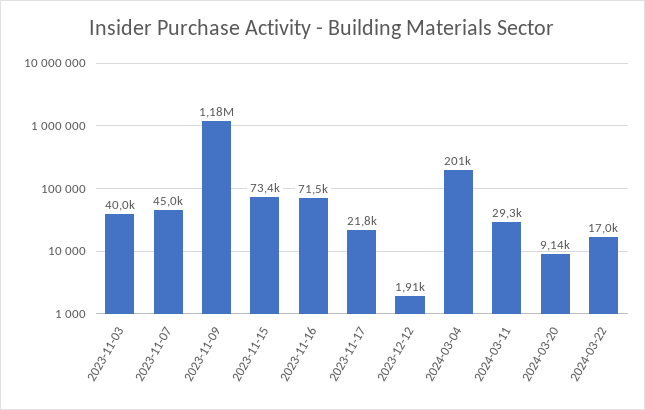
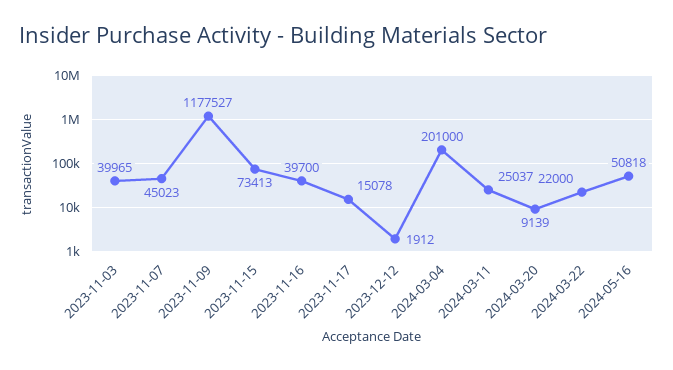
2023-11-16: 71500 -> 39700
2023-11-17: 21800 -> 15078
2024-03-11: 29300 -> 25037
2024-03-22: 17000 -> 22000
2024-05-16: none -> 50818

